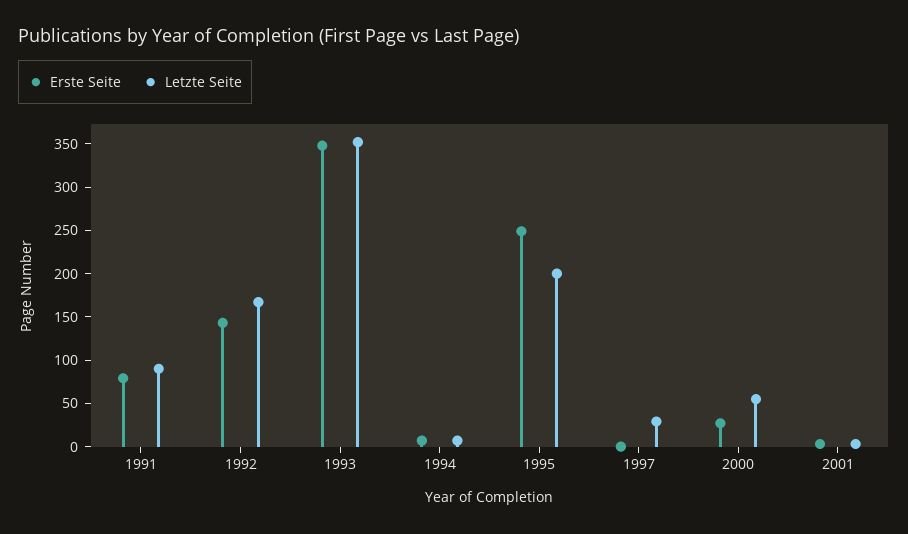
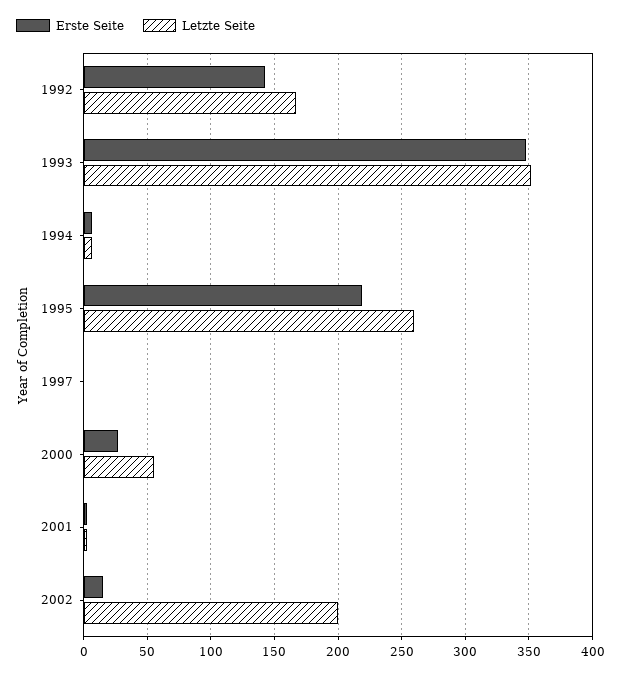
Erste Seite, 1991: 80 -> none
Letzte Seite, 1991: 90 -> none
Erste Seite, 1995: 250 -> 220
Letzte Seite, 1995: 200 -> 260
Letzte Seite, 1997: 30 -> 0
Erste Seite, 2002: none -> 15
Letzte Seite, 2002: none -> 200

